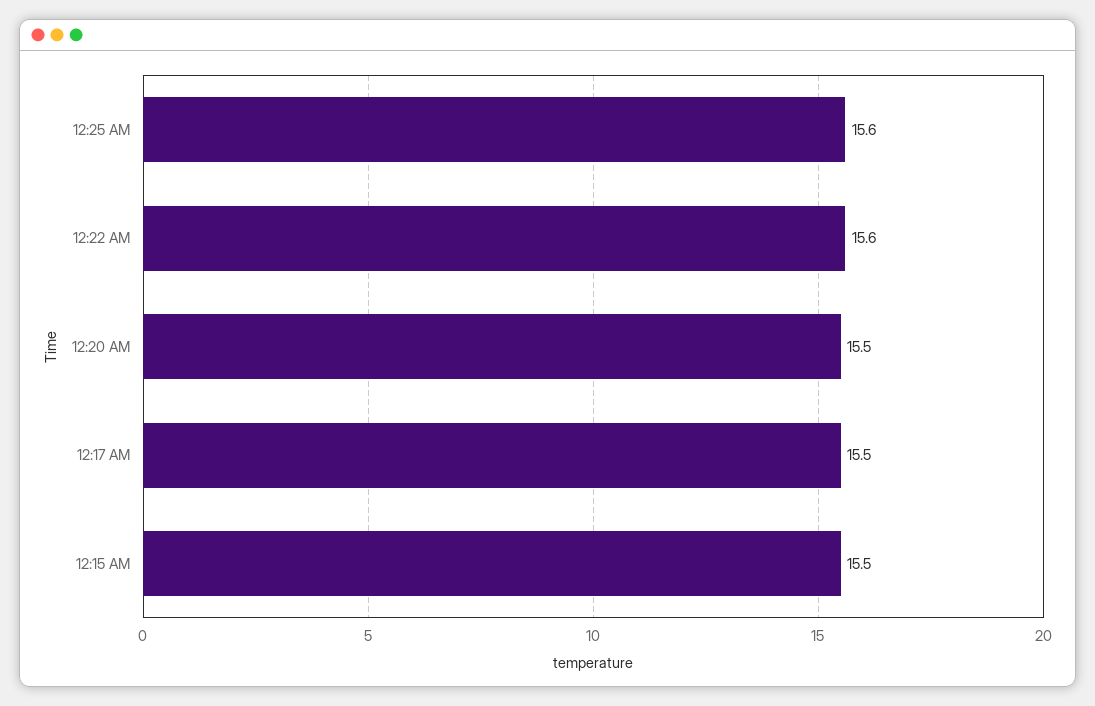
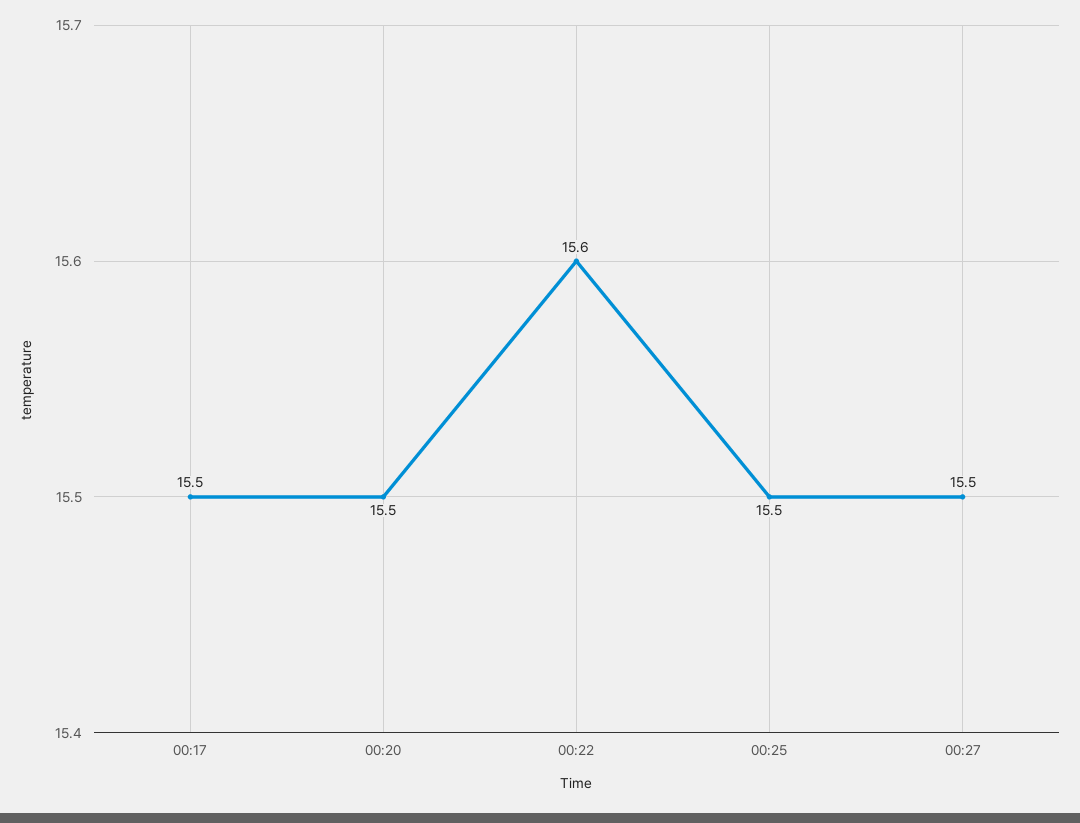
12:25 AM: 15.6 -> 15.5
12:15 AM: 15.5 -> none
00:27: none -> 15.5

